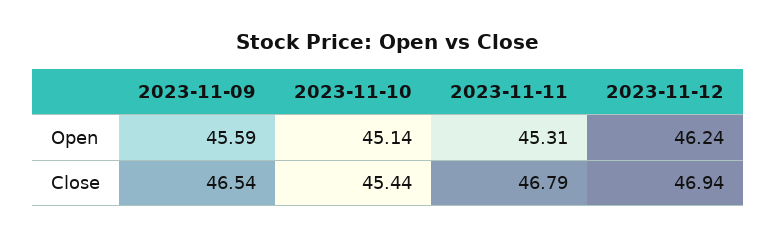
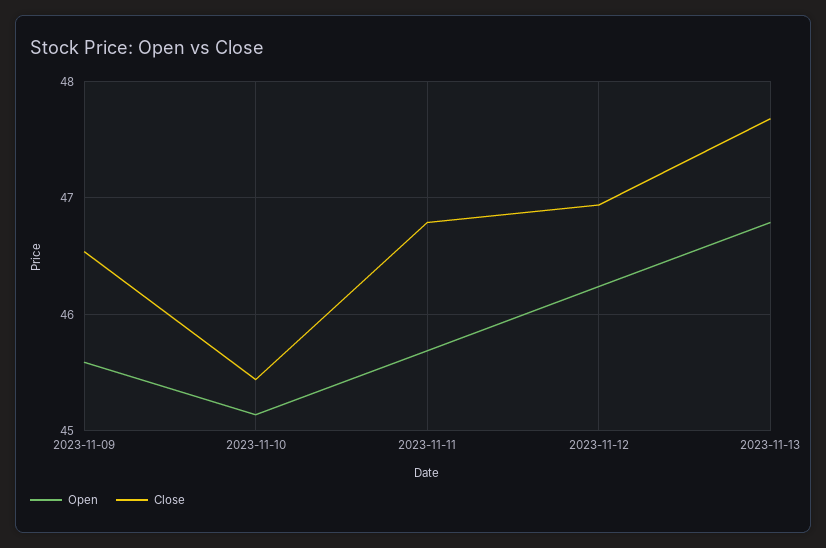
Open, 2023-11-11: 45.31 -> 45.7
Open, 2023-11-13: none -> 46.8
Close, 2023-11-13: none -> 47.7

